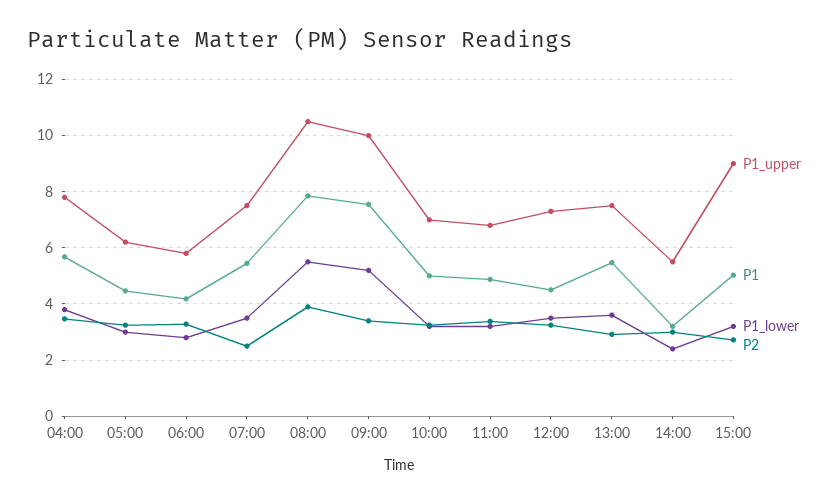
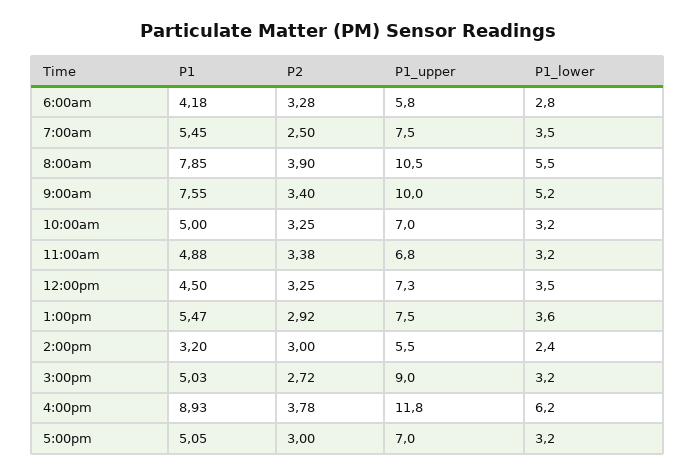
P1_upper, 04:00: 7.75 -> none
P1, 04:00: 5.75 -> none
P1_lower, 04:00: 3.75 -> none
P2, 04:00: 3.5 -> none
P1_upper, 05:00: 6.25 -> none
P1, 05:00: 4.5 -> none
P1_lower, 05:00: 3 -> none
P2, 05:00: 3.25 -> none
P1, 4:00pm: none -> 8.93
P2, 4:00pm: none -> 3.78
P1_upper, 4:00pm: none -> 11.8
P1_lower, 4:00pm: none -> 6.2
P1, 5:00pm: none -> 5.05
P2, 5:00pm: none -> 3
P1_upper, 5:00pm: none -> 7
P1_lower, 5:00pm: none -> 3.2

